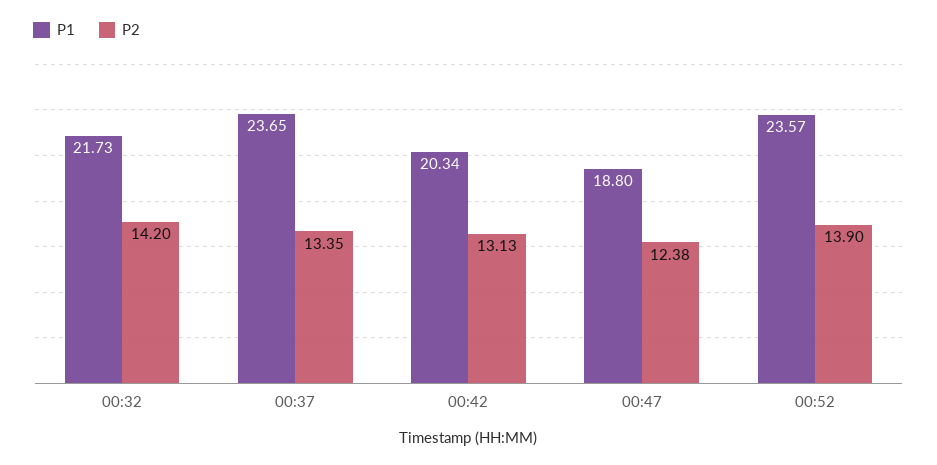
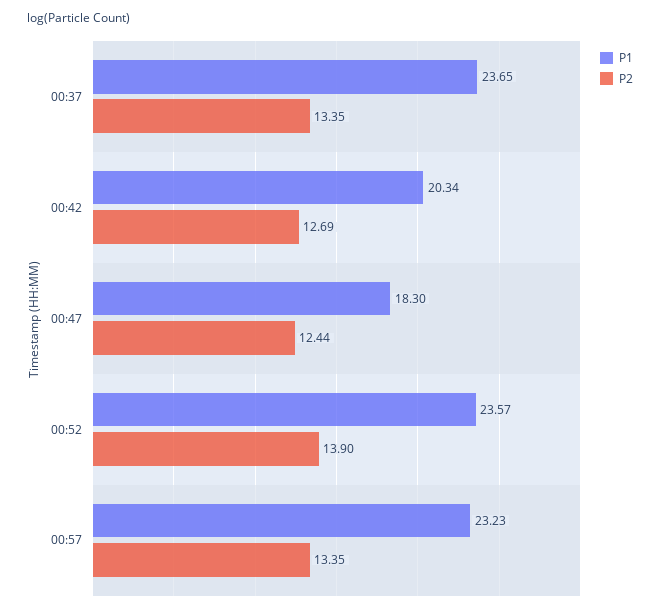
P1, 00:32: 21.73 -> none
P2, 00:32: 14.2 -> none
P2, 00:42: 13.13 -> 12.69
P1, 00:47: 18.8 -> 18.3
P2, 00:47: 12.38 -> 12.44
P1, 00:57: none -> 23.23
P2, 00:57: none -> 13.35

